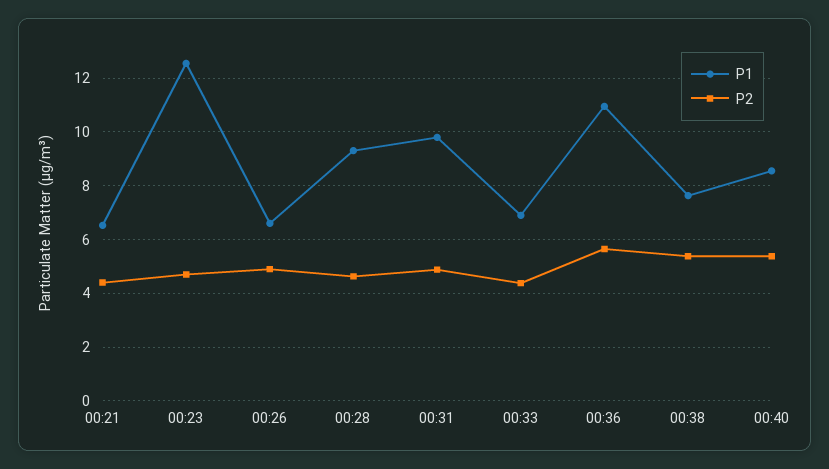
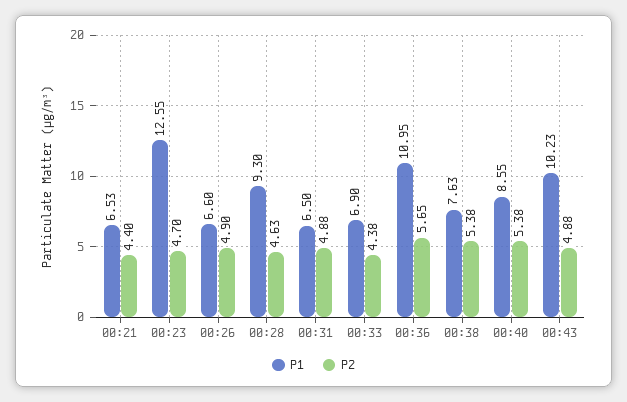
P1, 00:31: 9.75 -> 6.5
P1, 00:43: none -> 10.23
P2, 00:43: none -> 4.88

